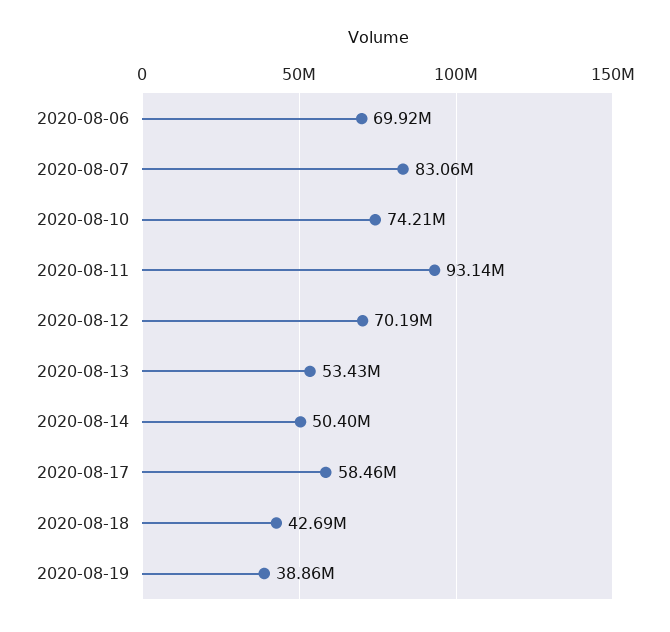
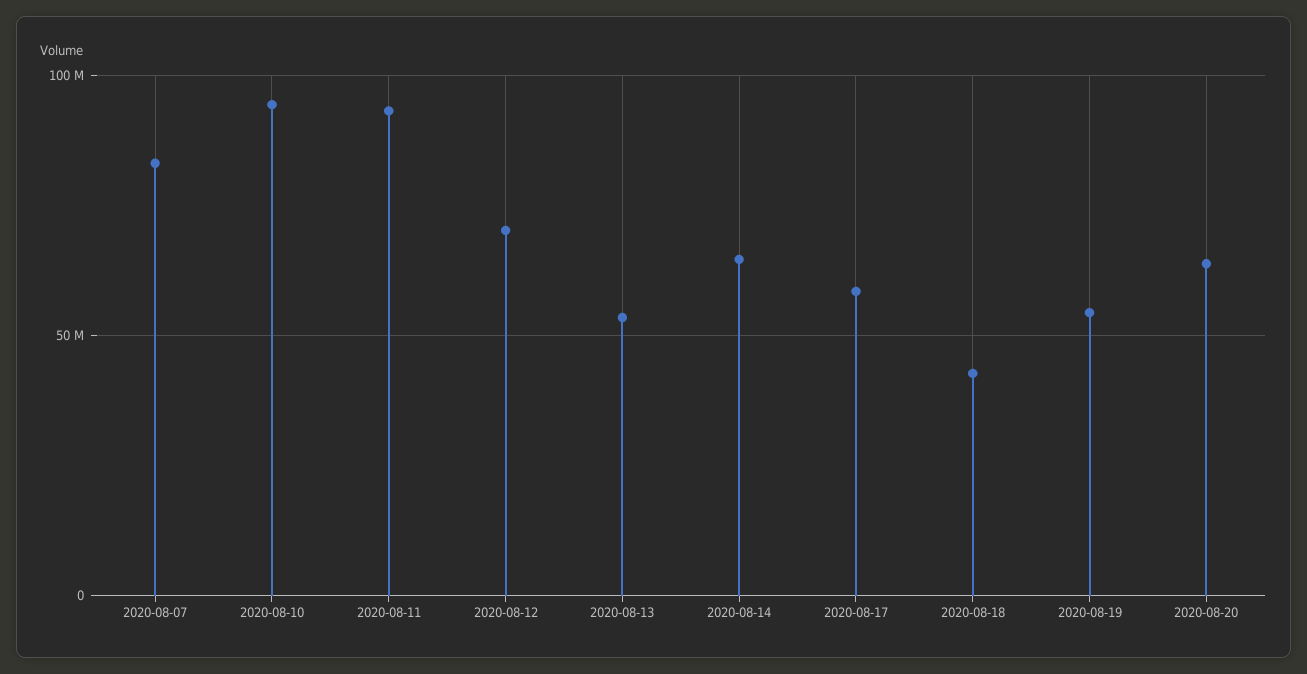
2020-08-06: 69920000 -> none
2020-08-10: 74210000 -> 95000000
2020-08-14: 50400000 -> 65000000
2020-08-19: 38860000 -> 55000000
2020-08-20: none -> 65000000

